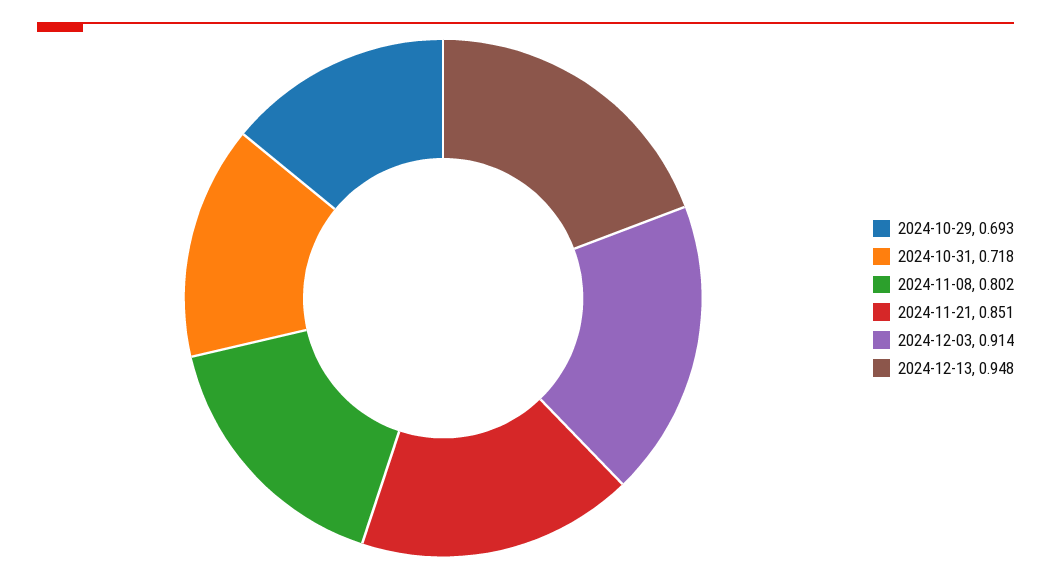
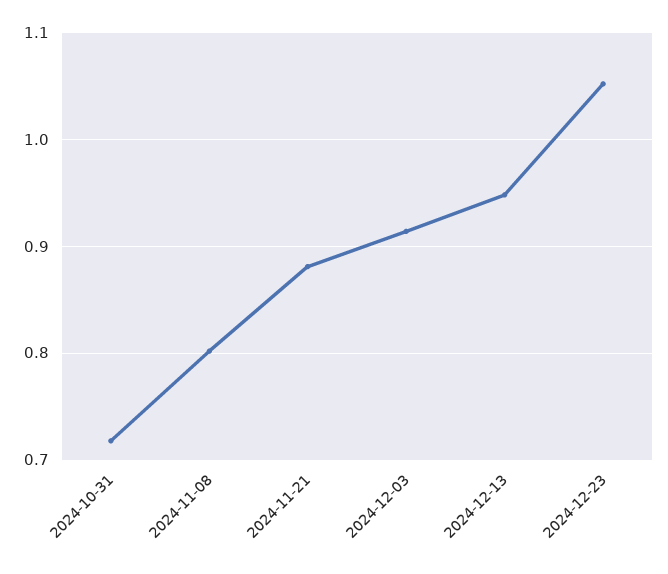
2024-10-29: 0.693 -> none
2024-11-21: 0.851 -> 0.88
2024-12-23: none -> 1.05

